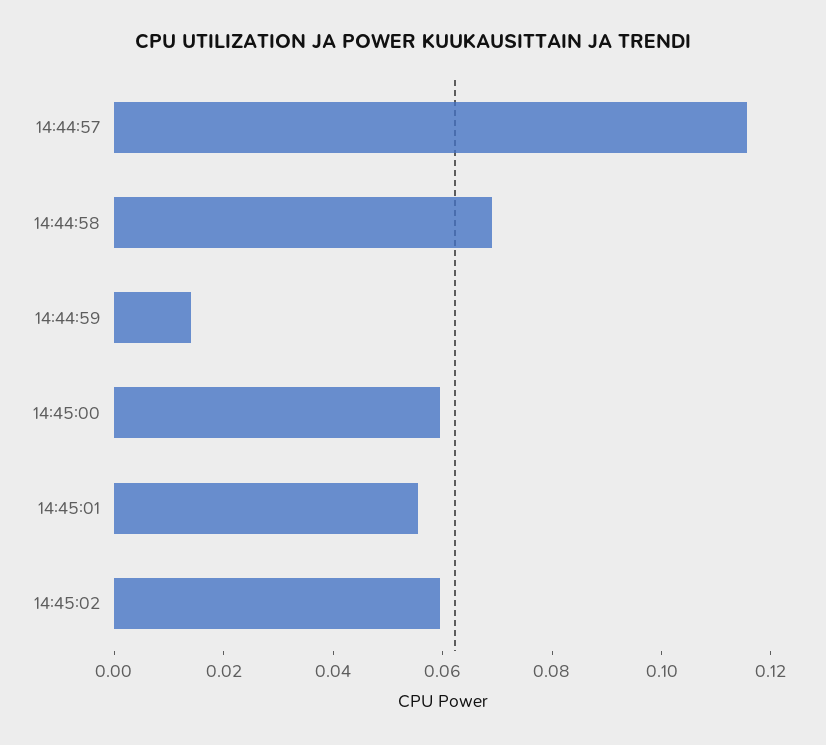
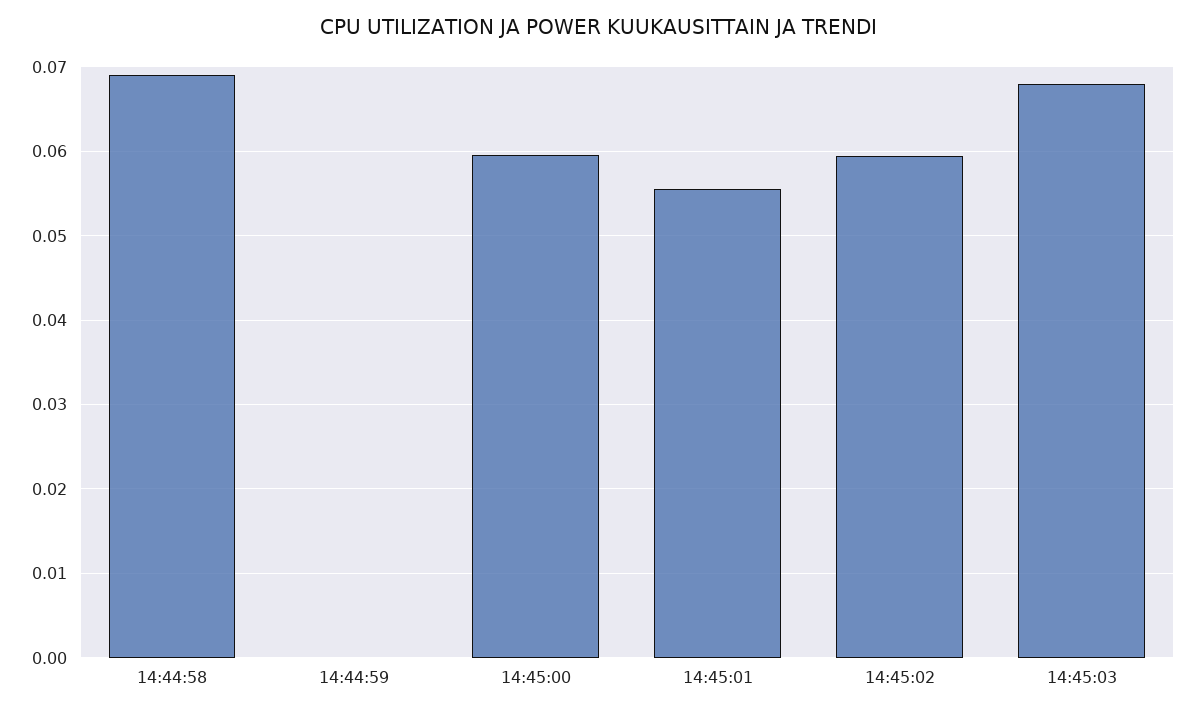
14:44:57: 0.115 -> none
14:44:59: 0.015 -> 0
14:45:03: none -> 0.068

